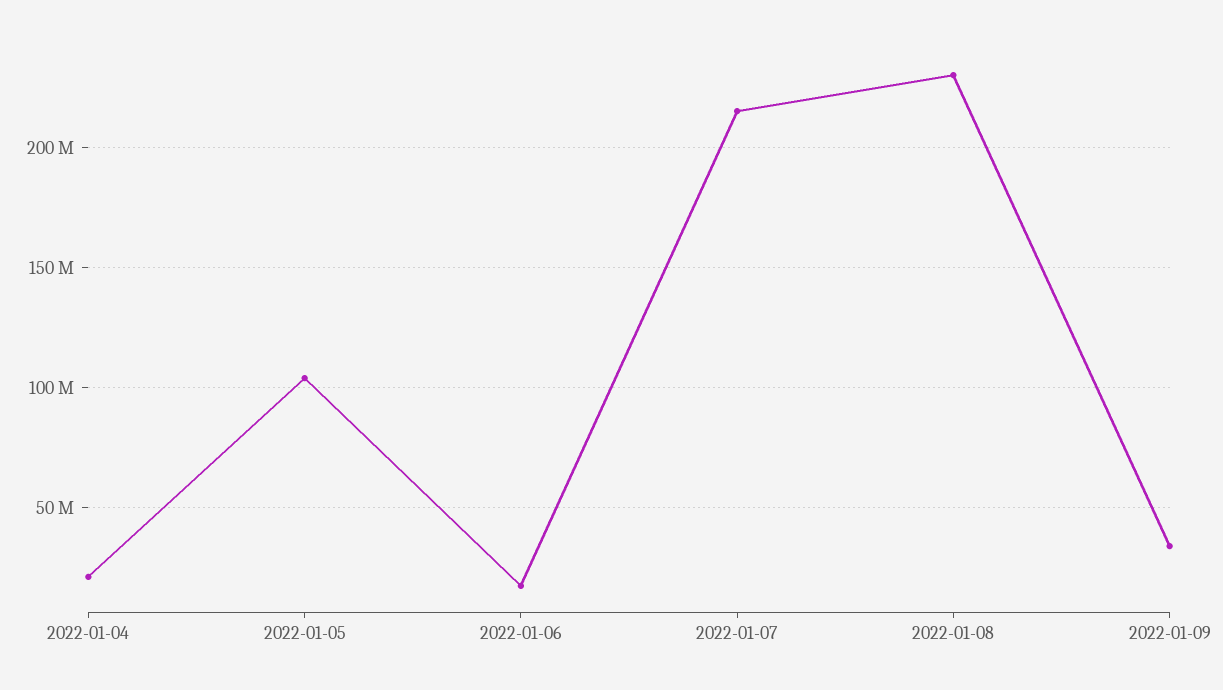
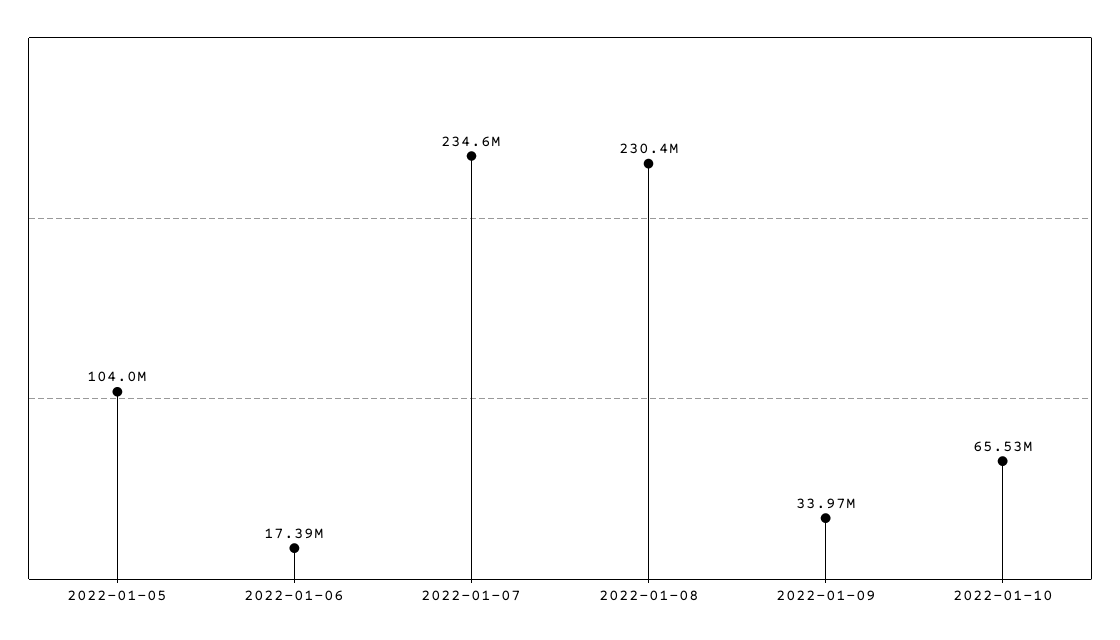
2022-01-04: 20000000 -> none
2022-01-07: 215000000 -> 234600000
2022-01-10: none -> 65530000

